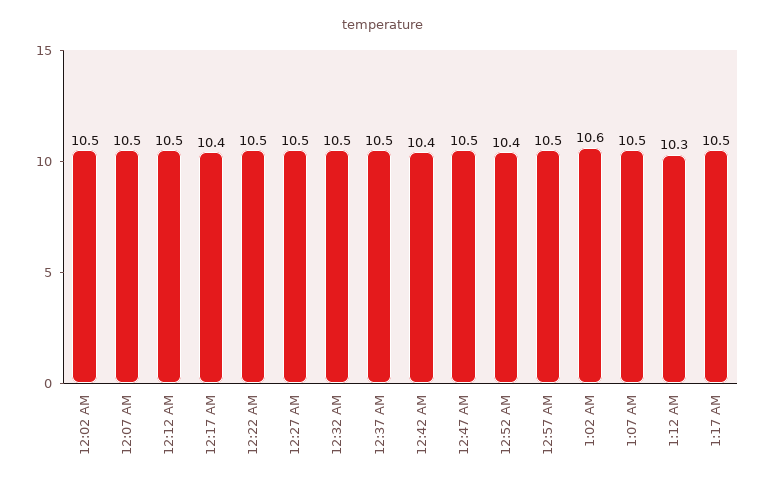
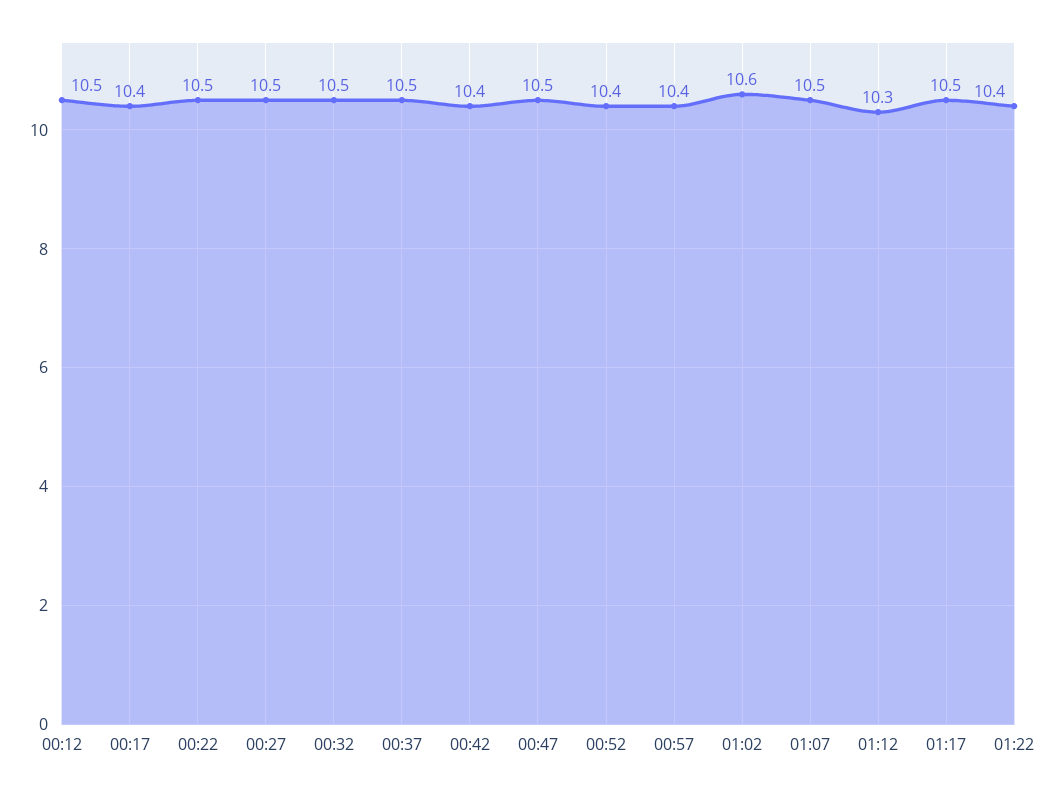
12:02 AM: 10.5 -> none
12:07 AM: 10.5 -> none
12:57 AM: 10.5 -> 10.4
01:22: none -> 10.4

